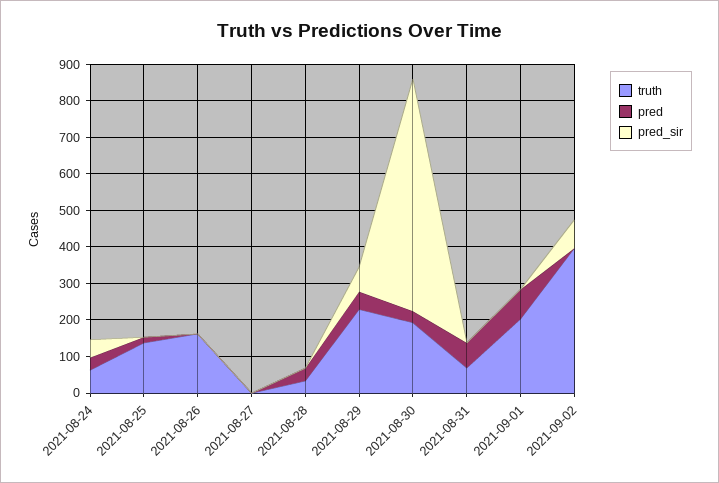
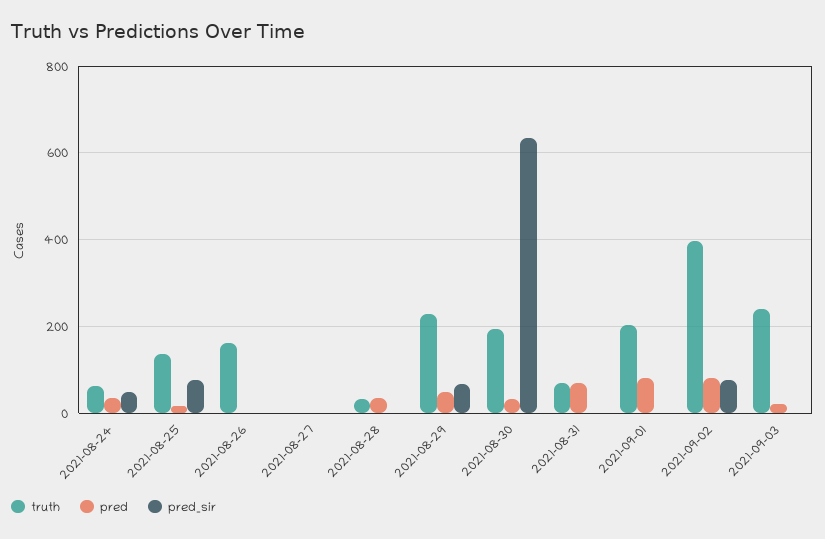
pred_sir, 2021-08-25: 0 -> 80
pred, 2021-09-02: 0 -> 80
truth, 2021-09-03: none -> 240
pred, 2021-09-03: none -> 20
pred_sir, 2021-09-03: none -> 0

